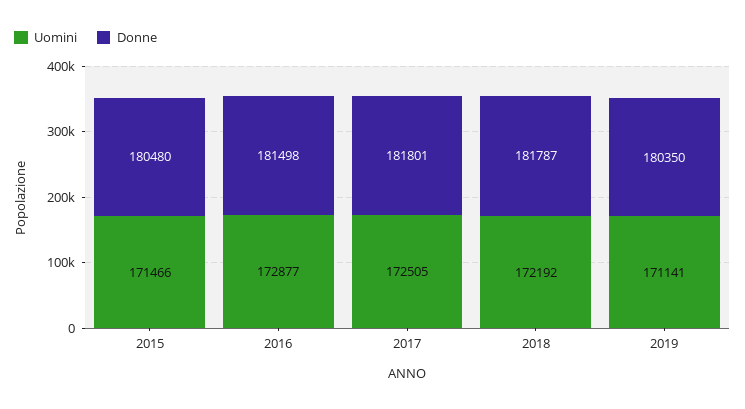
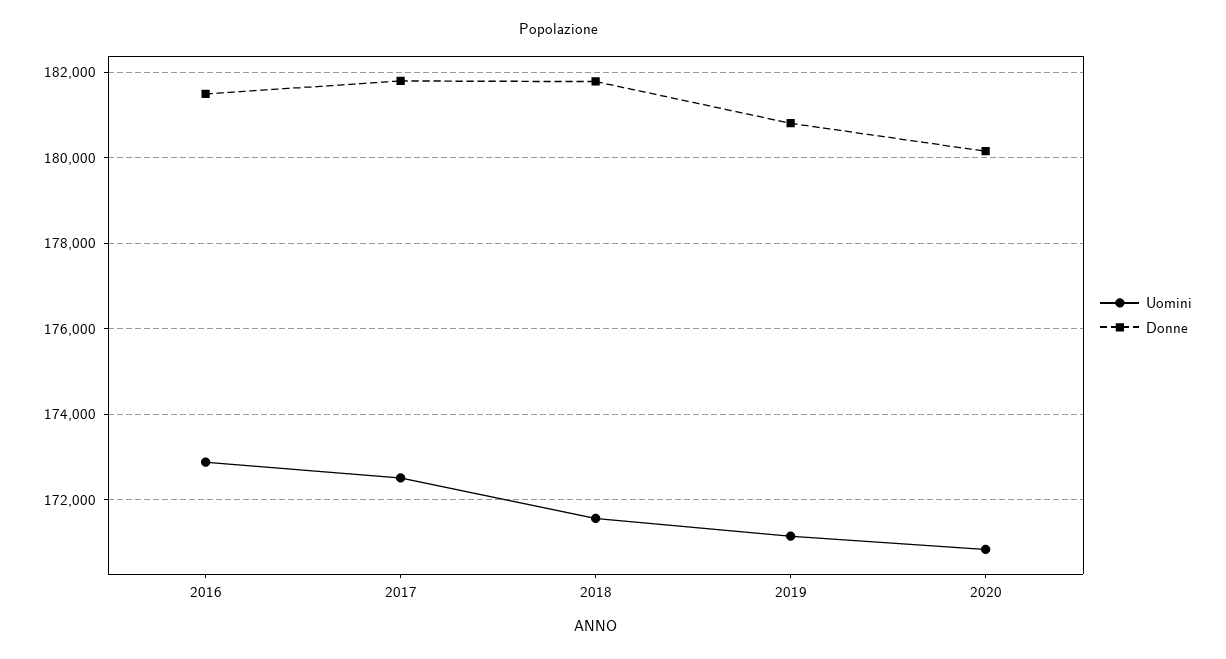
Uomini, 2015: 171466 -> none
Donne, 2015: 180480 -> none
Uomini, 2018: 172192 -> 171600
Donne, 2019: 180350 -> 180800
Uomini, 2020: none -> 170800
Donne, 2020: none -> 180200

